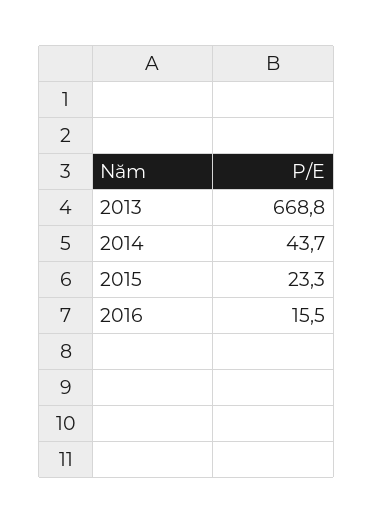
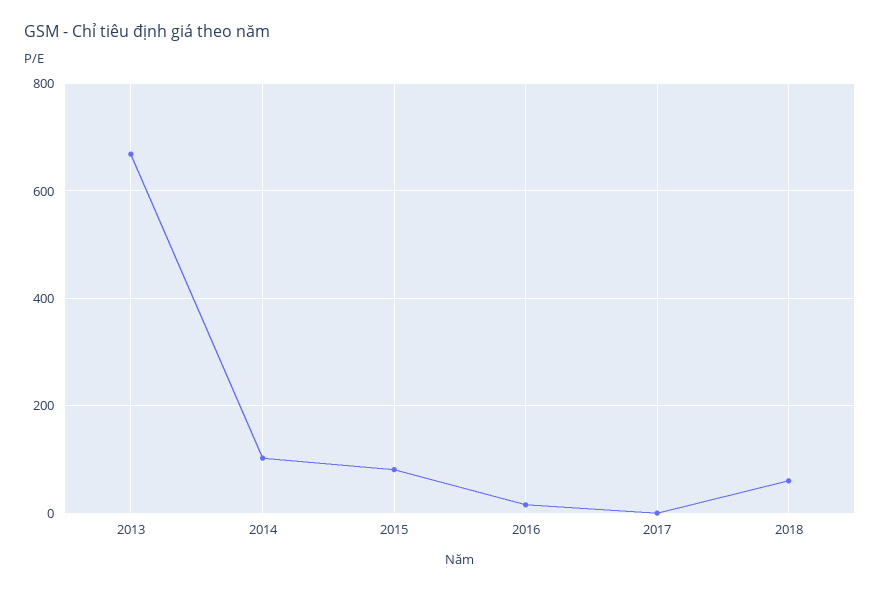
2014: 43.7 -> 100
2015: 23.3 -> 80
2017: none -> 0
2018: none -> 60

